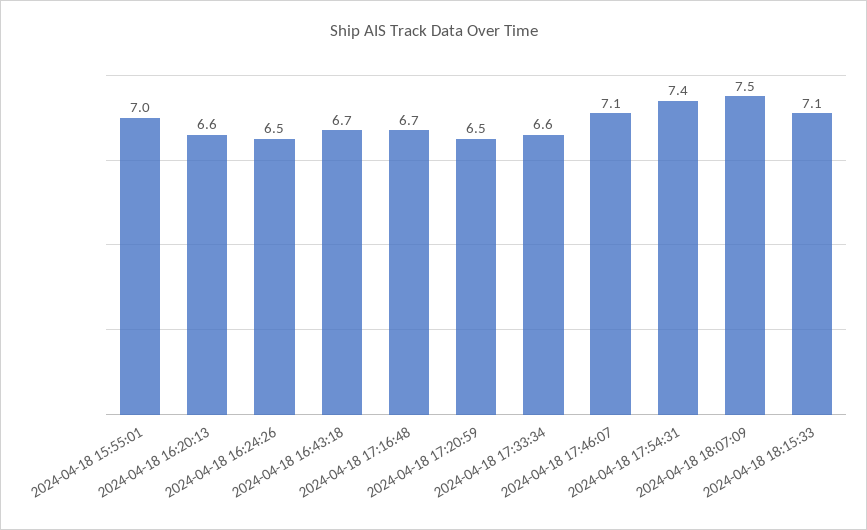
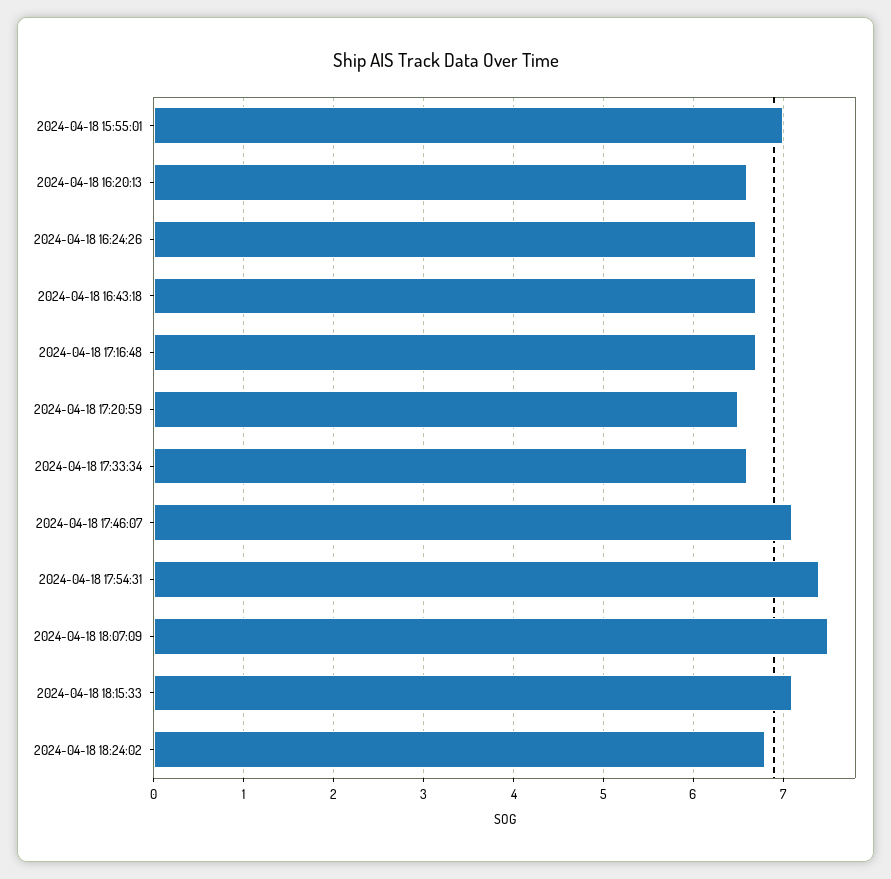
2024-04-18 16:24:26: 6.5 -> 6.7
2024-04-18 18:24:02: none -> 6.8

